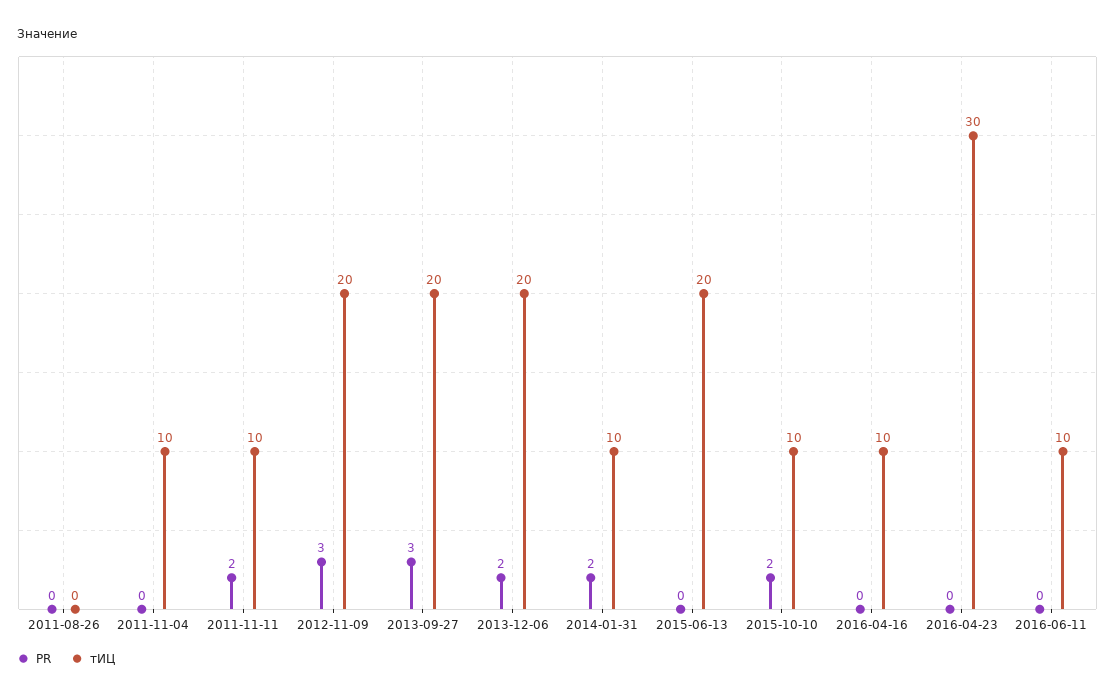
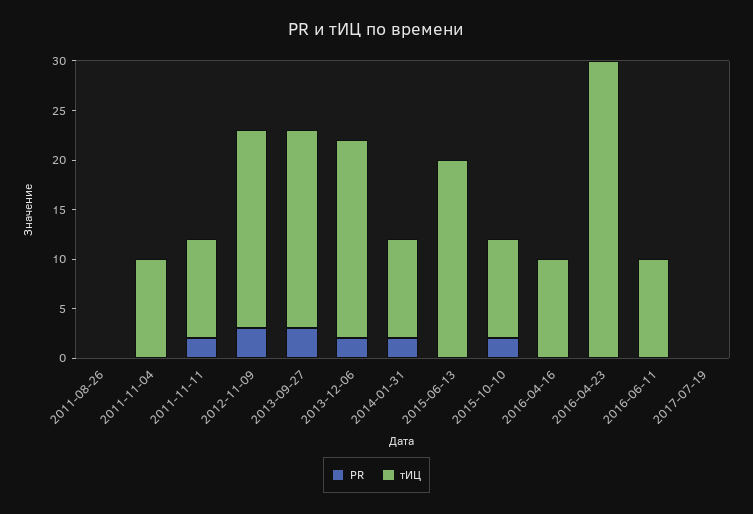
PR, 2017-07-19: none -> 0
тИЦ, 2017-07-19: none -> 0

